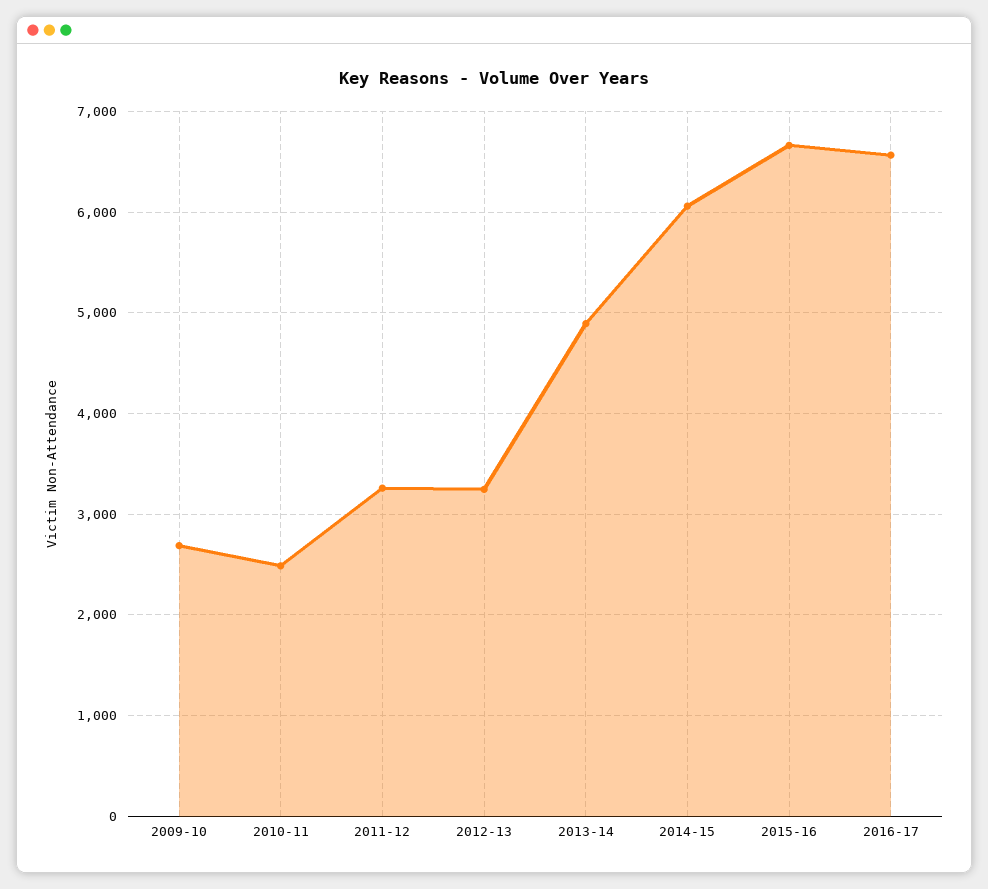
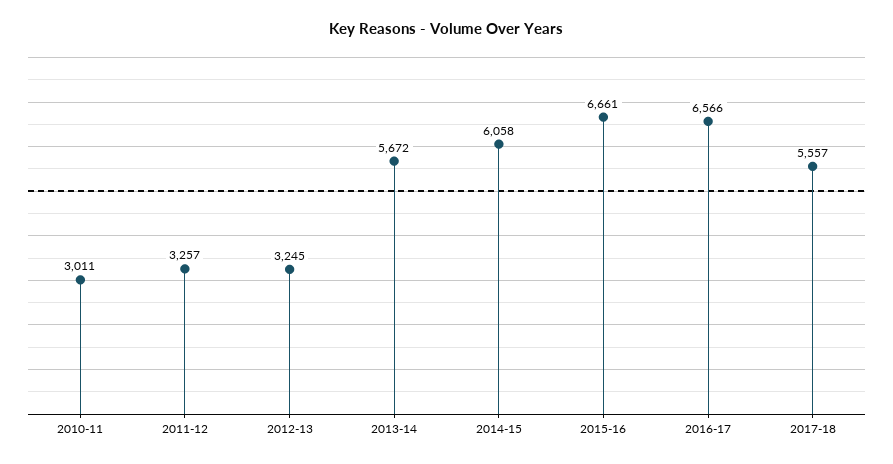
2009-10: 2700 -> none
2010-11: 2500 -> 3011
2013-14: 4900 -> 5672
2017-18: none -> 5557

